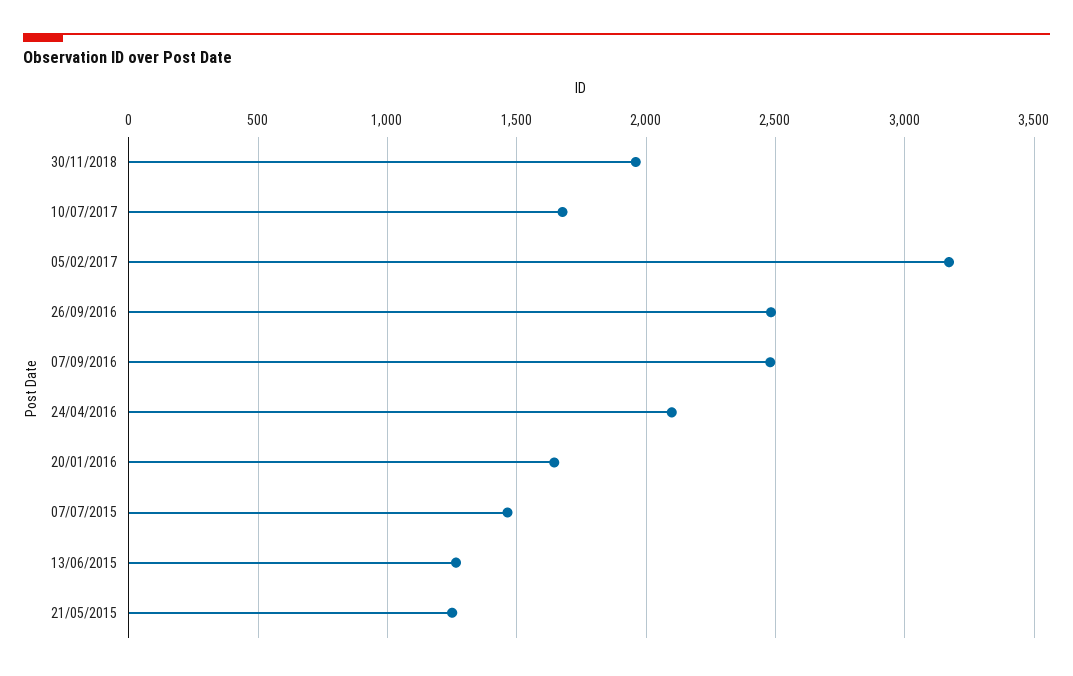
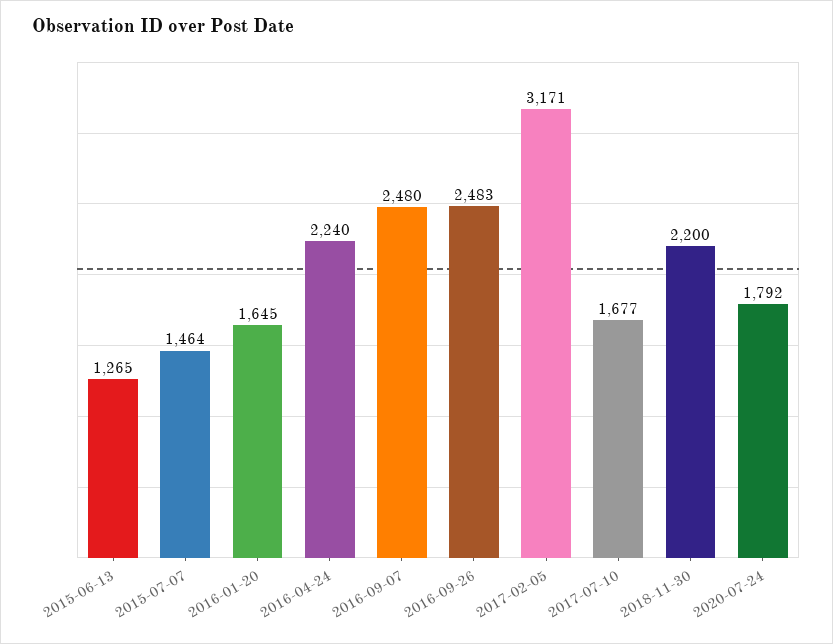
30/11/2018: 1950 -> 2200
24/04/2016: 2100 -> 2240
21/05/2015: 1250 -> none
2020-07-24: none -> 1792

